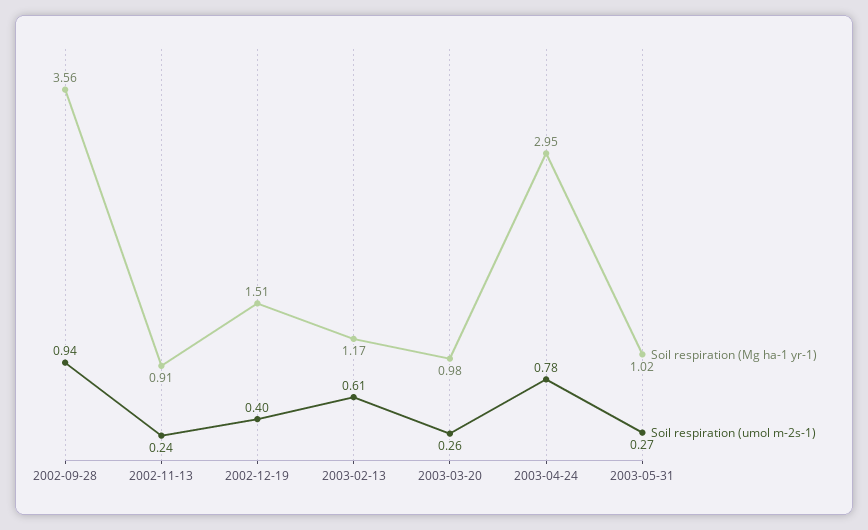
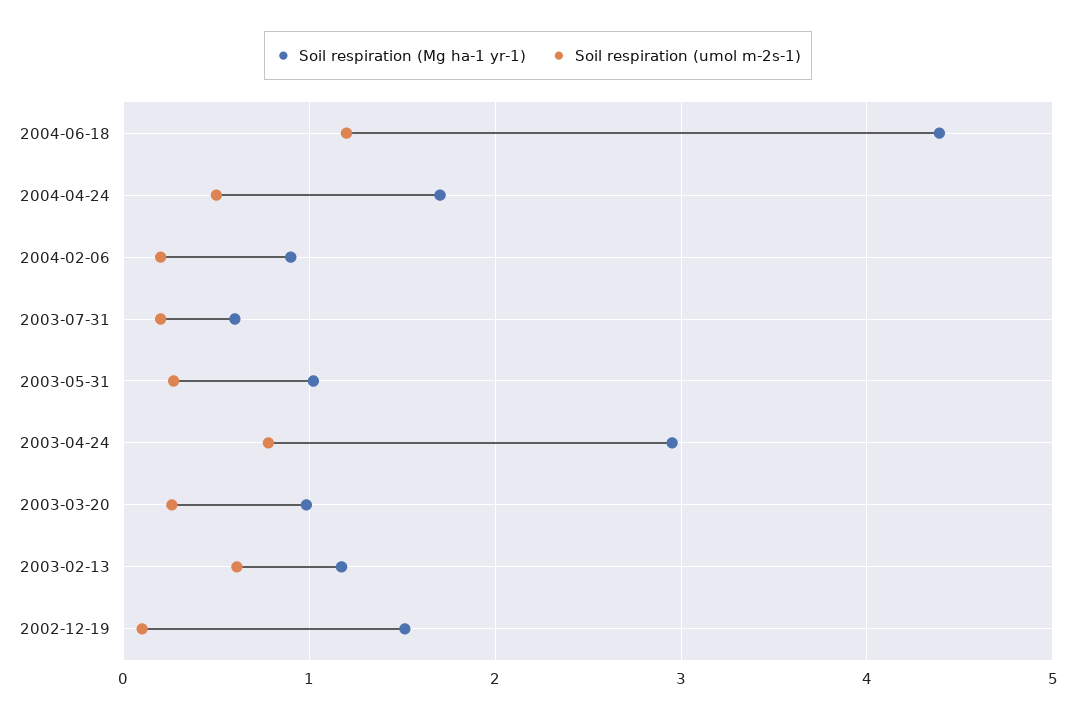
Soil respiration (Mg ha-1 yr-1), 2002-09-28: 3.56 -> none
Soil respiration (umol m-2s-1), 2002-09-28: 0.94 -> none
Soil respiration (Mg ha-1 yr-1), 2002-11-13: 0.91 -> none
Soil respiration (umol m-2s-1), 2002-11-13: 0.24 -> none
Soil respiration (umol m-2s-1), 2002-12-19: 0.4 -> 0.1
Soil respiration (Mg ha-1 yr-1), 2004-06-18: none -> 4.4
Soil respiration (umol m-2s-1), 2004-06-18: none -> 1.2
Soil respiration (Mg ha-1 yr-1), 2004-04-24: none -> 1.7
Soil respiration (umol m-2s-1), 2004-04-24: none -> 0.5
Soil respiration (Mg ha-1 yr-1), 2004-02-06: none -> 0.9
Soil respiration (umol m-2s-1), 2004-02-06: none -> 0.2
Soil respiration (Mg ha-1 yr-1), 2003-07-31: none -> 0.6
Soil respiration (umol m-2s-1), 2003-07-31: none -> 0.2

